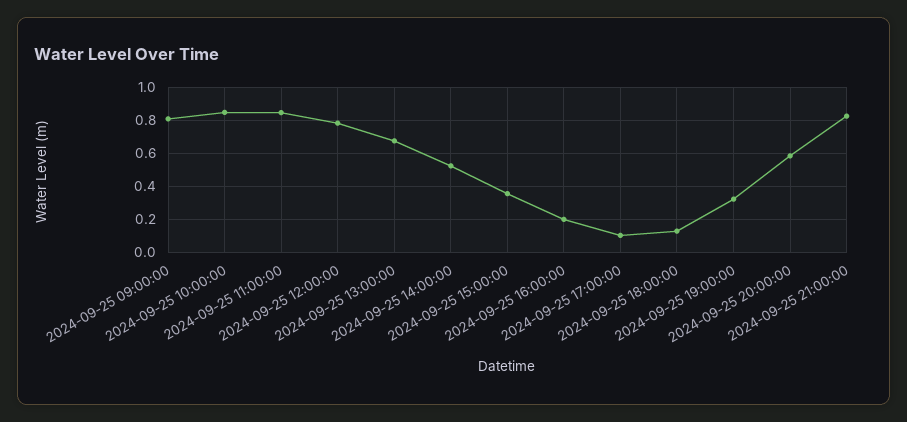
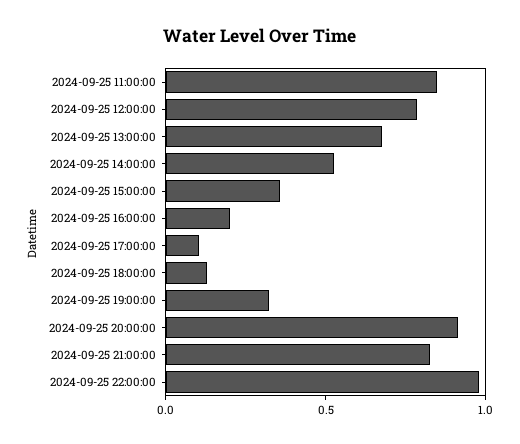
2024-09-25 09:00:00: 0.8 -> none
2024-09-25 10:00:00: 0.85 -> none
2024-09-25 20:00:00: 0.6 -> 0.9
2024-09-25 22:00:00: none -> 1

